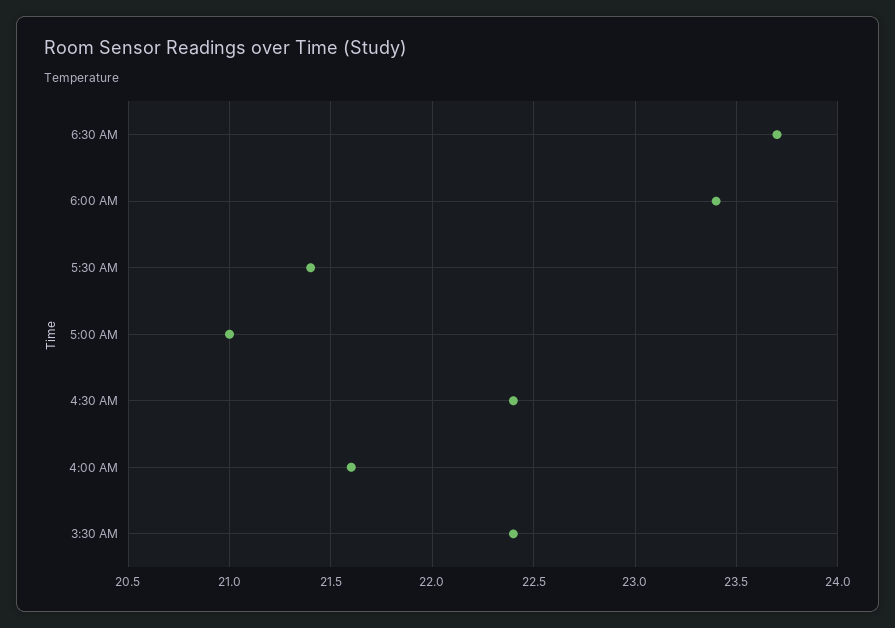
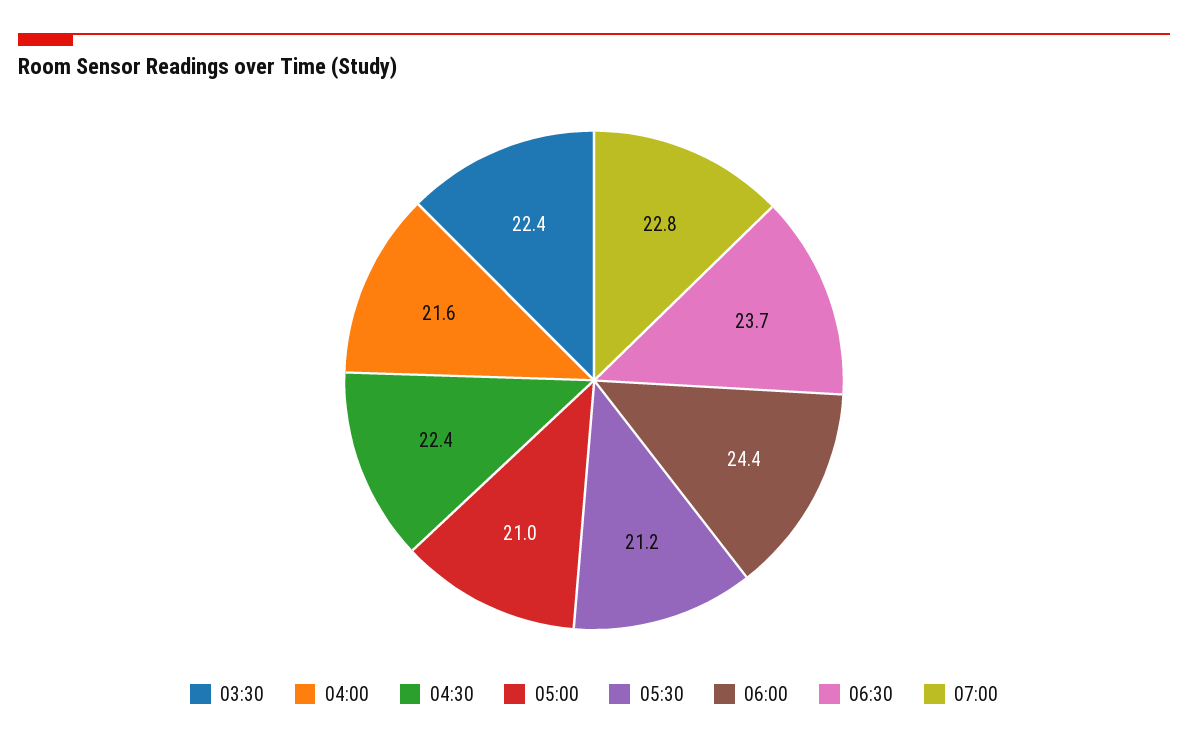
6:00 AM: 23.4 -> 24.4
5:30 AM: 21.4 -> 21.2
07:00: none -> 22.8

